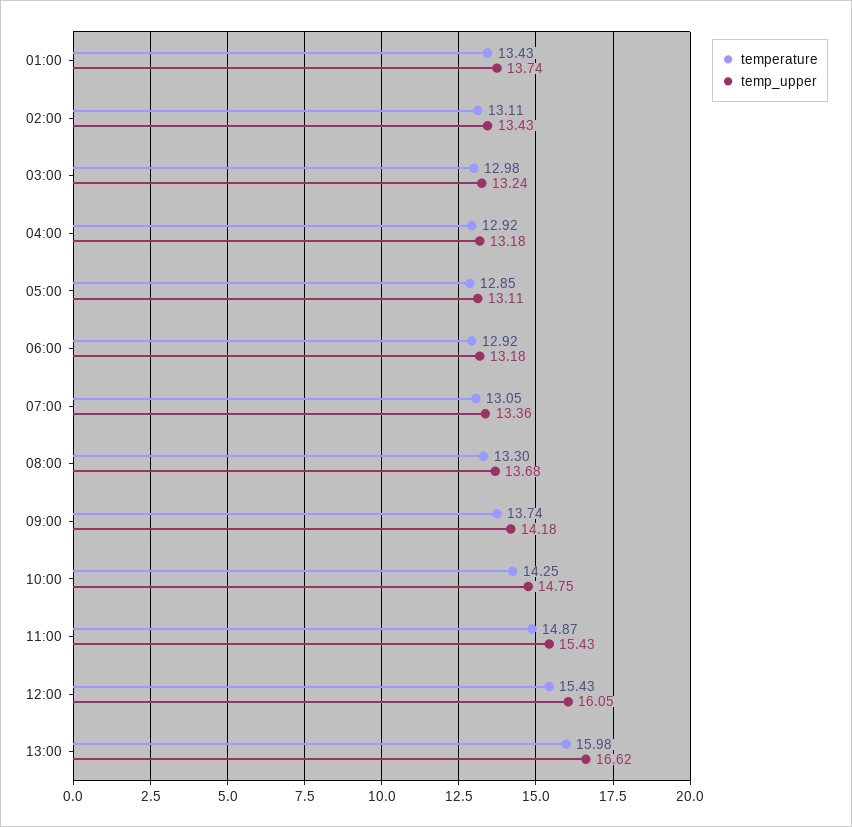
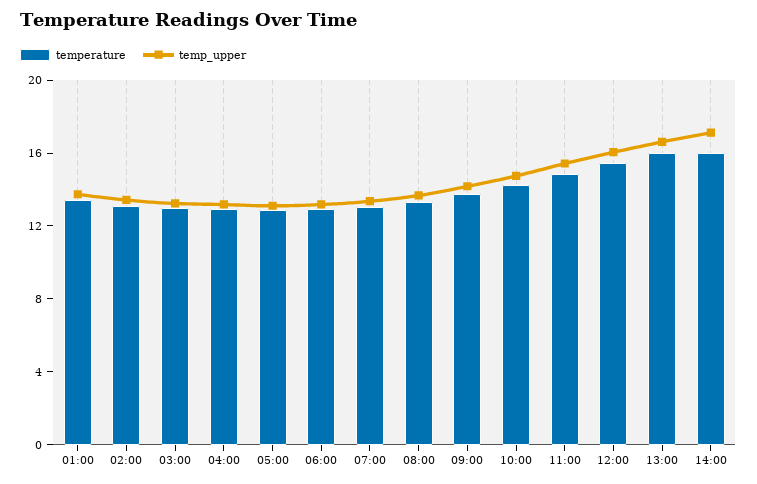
temperature, 14:00: none -> 16
temp_upper, 14:00: none -> 17

